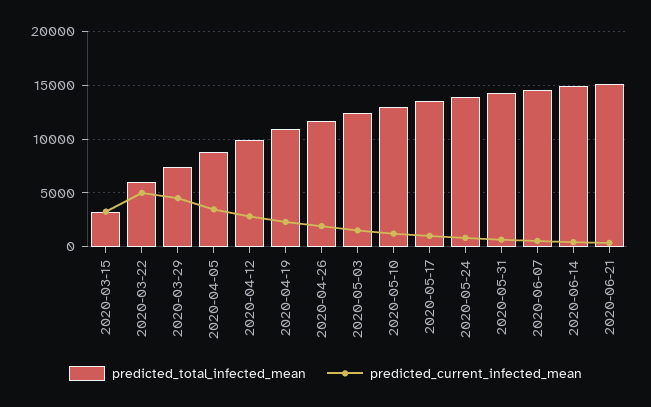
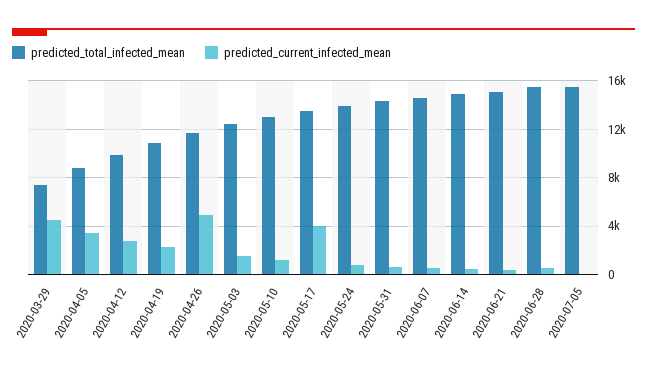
predicted_total_infected_mean, 2020-03-15: 3000 -> none
predicted_current_infected_mean, 2020-03-15: 3000 -> none
predicted_total_infected_mean, 2020-03-22: 6000 -> none
predicted_current_infected_mean, 2020-03-22: 5000 -> none
predicted_current_infected_mean, 2020-04-26: 2000 -> 5000
predicted_current_infected_mean, 2020-05-17: 1000 -> 4000
predicted_total_infected_mean, 2020-06-28: none -> 15500
predicted_current_infected_mean, 2020-06-28: none -> 500
predicted_total_infected_mean, 2020-07-05: none -> 15500
predicted_current_infected_mean, 2020-07-05: none -> 0

